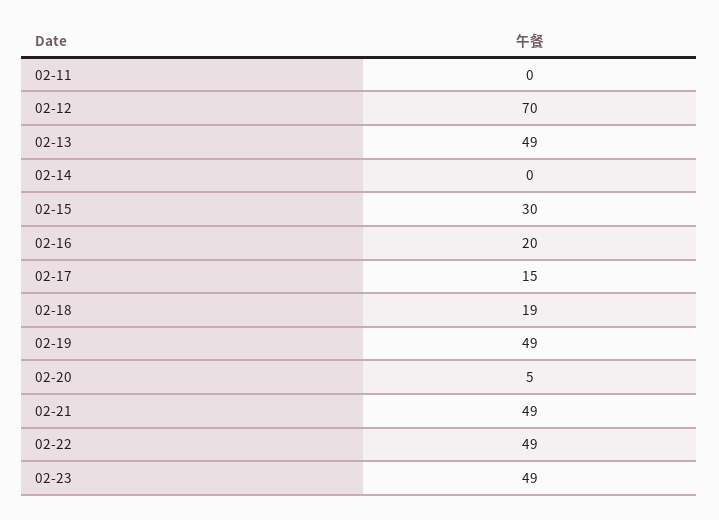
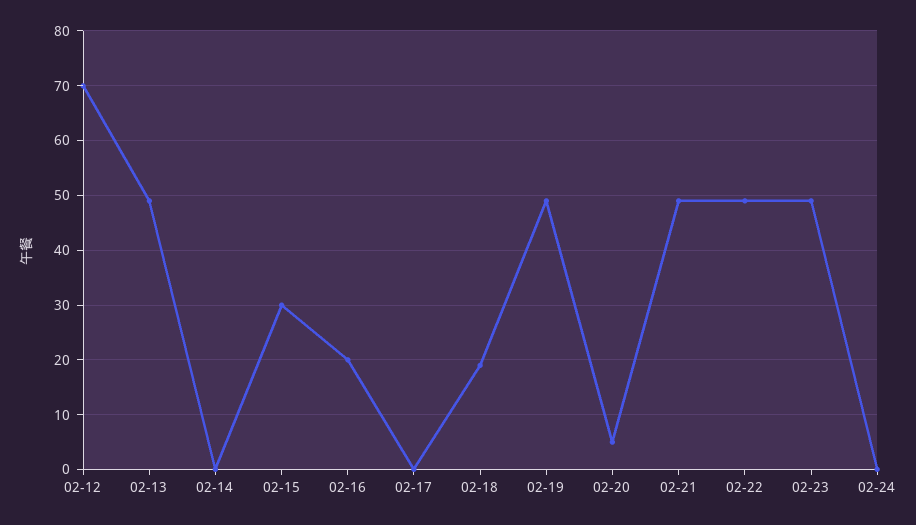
02-11: 0 -> none
02-17: 15 -> 0
02-24: none -> 0

